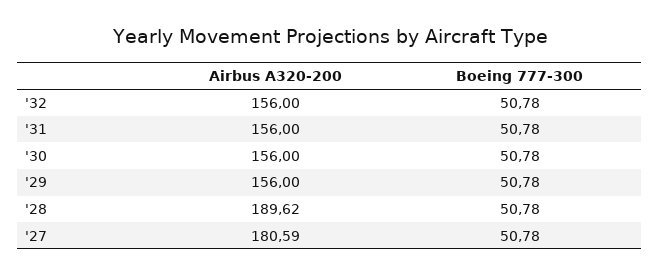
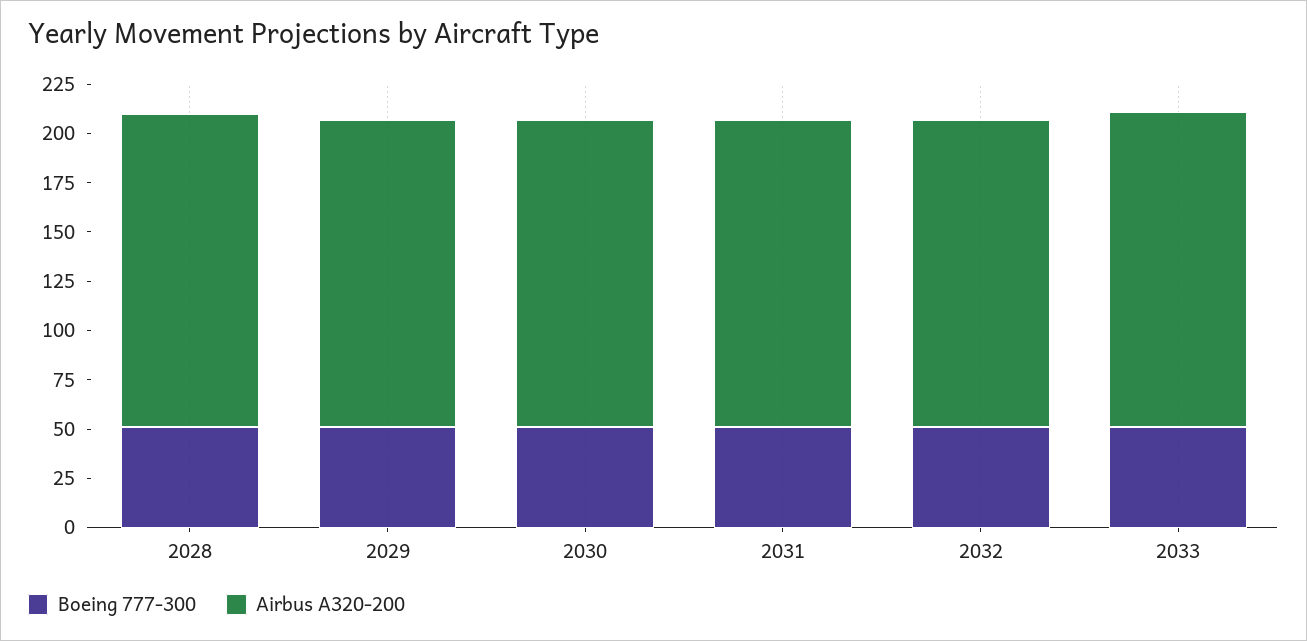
Airbus A320-200, '28: 189.62 -> 160
Airbus A320-200, '27: 180.59 -> none
Boeing 777-300, '27: 50.78 -> none
Boeing 777-300, 2033: none -> 50
Airbus A320-200, 2033: none -> 160

